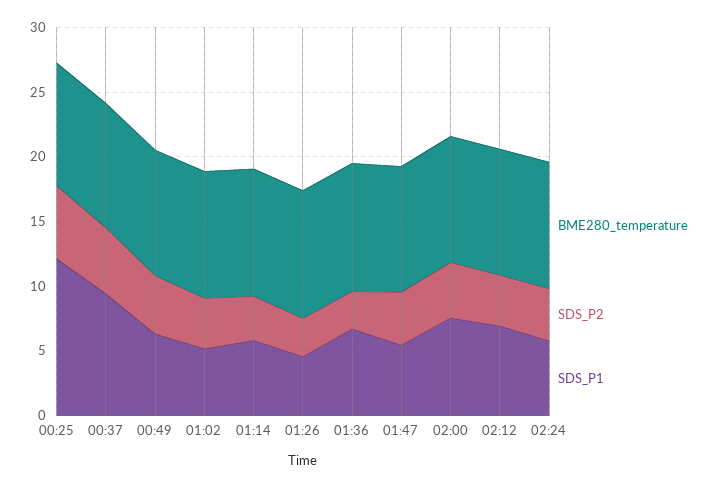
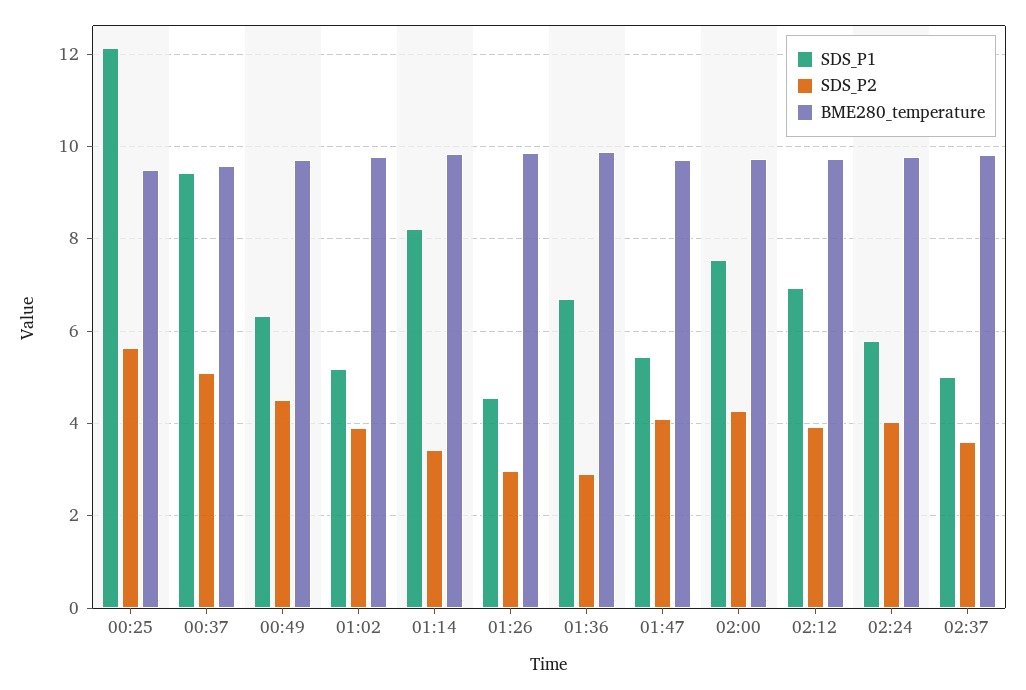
SDS_P1, 01:14: 6 -> 8.2
SDS_P1, 02:37: none -> 5
SDS_P2, 02:37: none -> 3.6
BME280_temperature, 02:37: none -> 9.8

